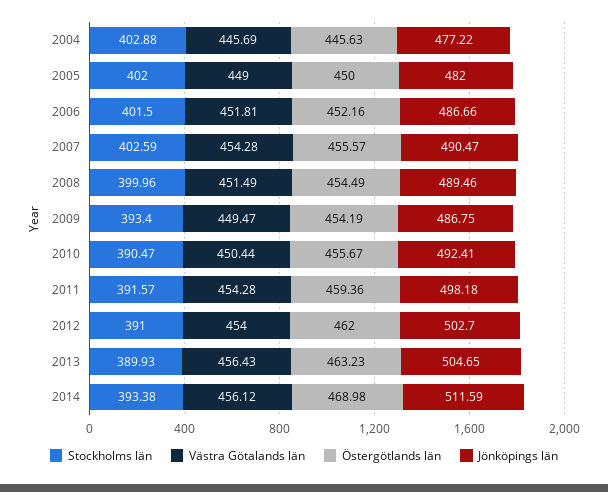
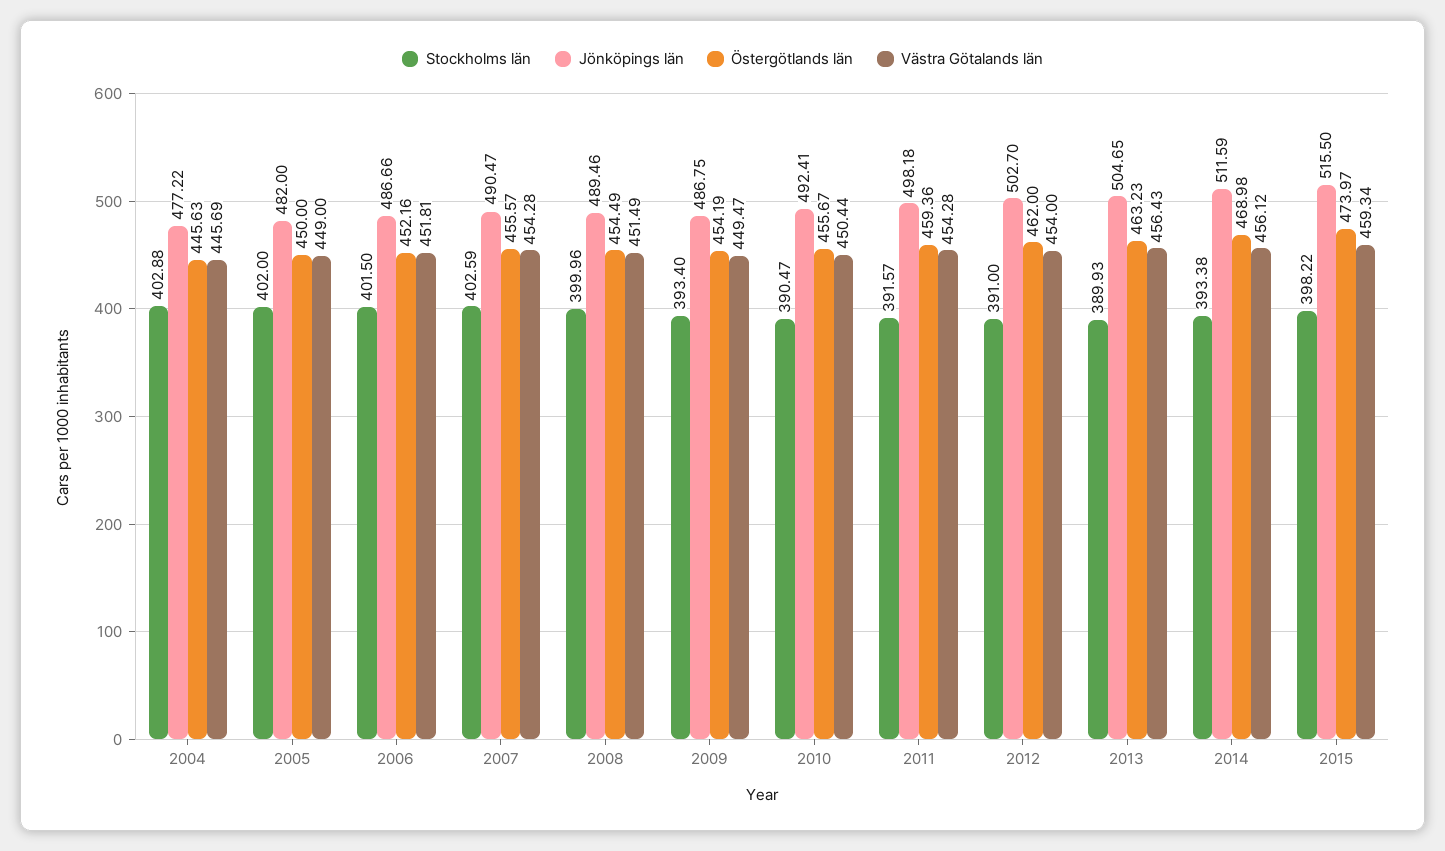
Stockholms län, 2015: none -> 398.22
Jönköpings län, 2015: none -> 515.5
Östergötlands län, 2015: none -> 473.97
Västra Götalands län, 2015: none -> 459.34

